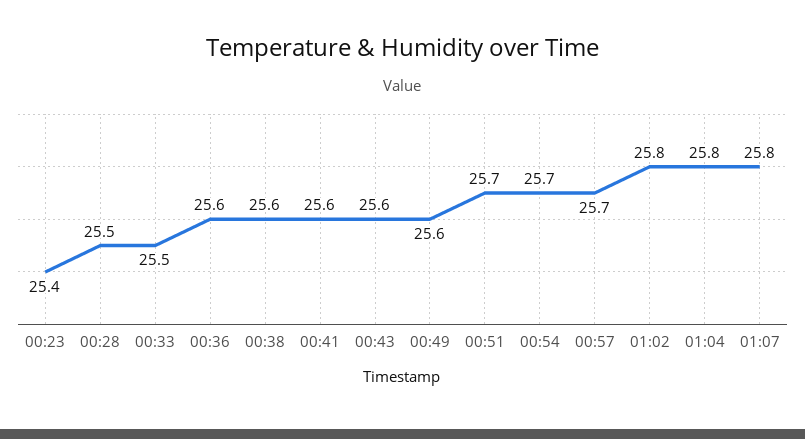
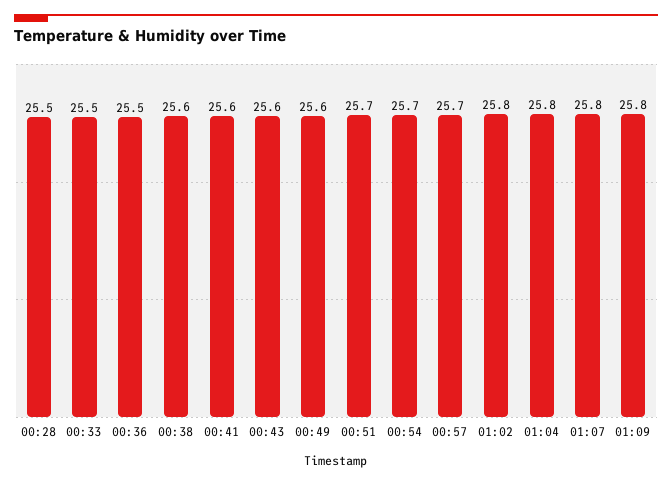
00:23: 25.4 -> none
00:36: 25.6 -> 25.5
01:09: none -> 25.8

